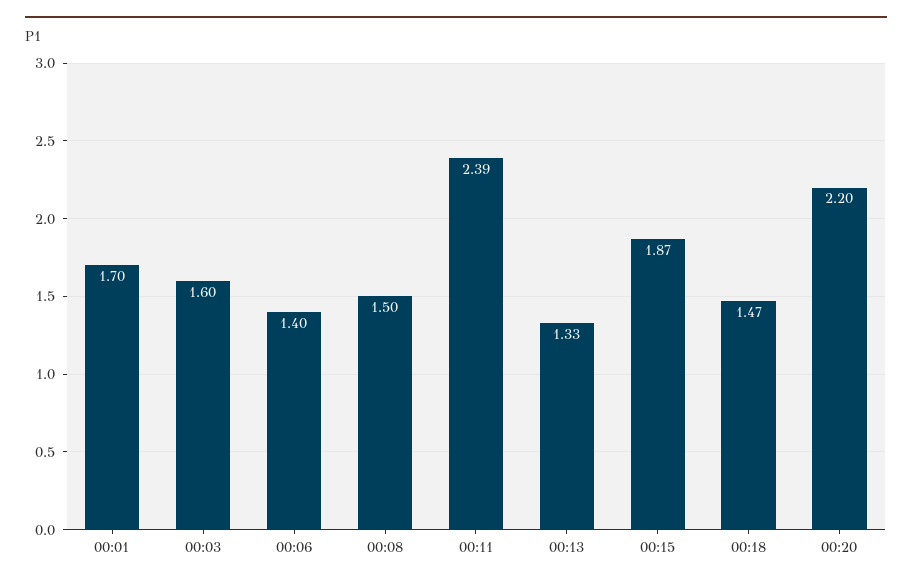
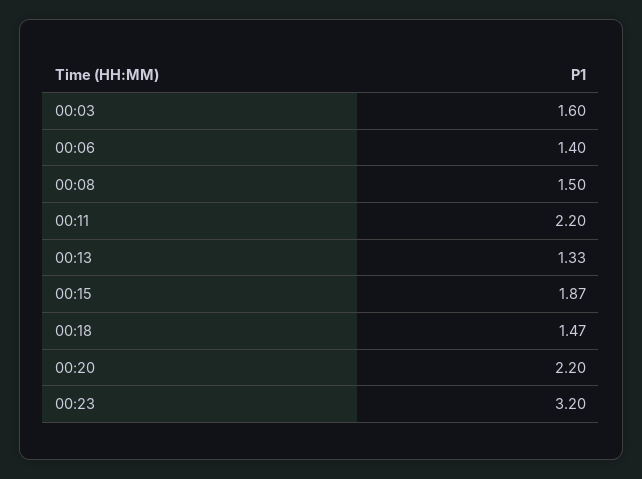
00:01: 1.7 -> none
00:11: 2.39 -> 2.2
00:23: none -> 3.2

